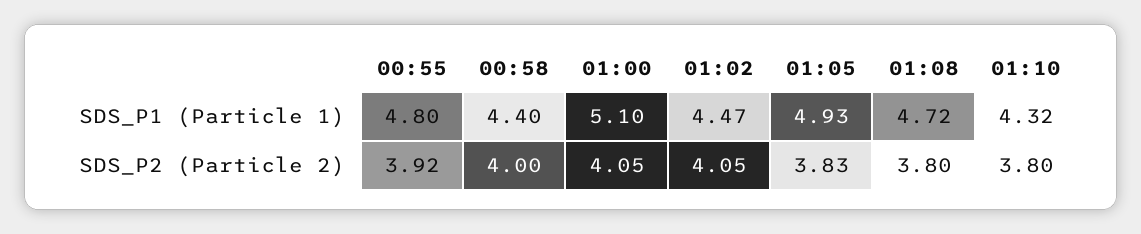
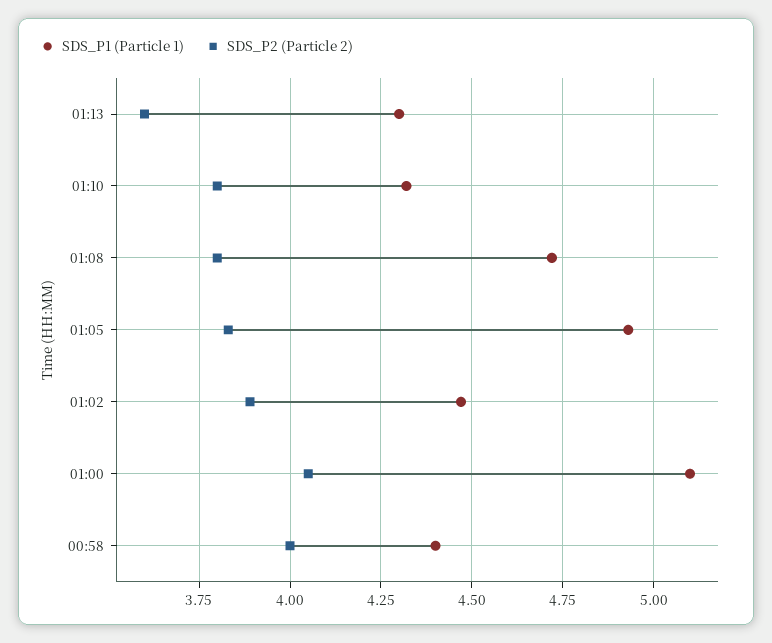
SDS_P1 (Particle 1), 00:55: 4.8 -> none
SDS_P2 (Particle 2), 00:55: 3.92 -> none
SDS_P2 (Particle 2), 01:02: 4.05 -> 3.9
SDS_P1 (Particle 1), 01:13: none -> 4.3
SDS_P2 (Particle 2), 01:13: none -> 3.6

